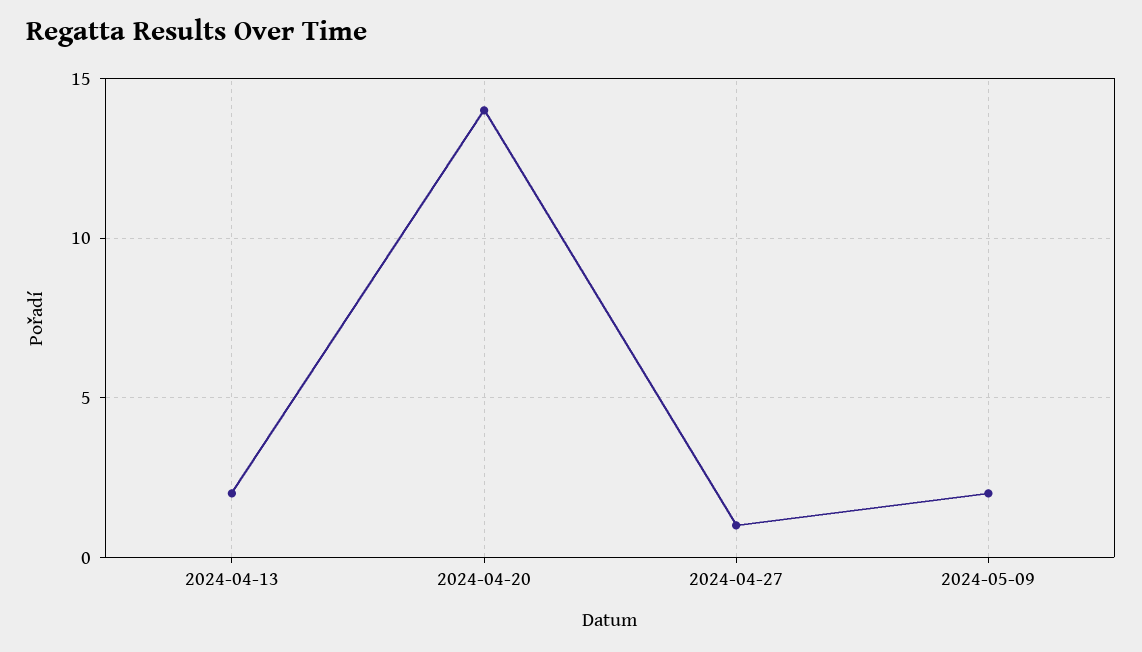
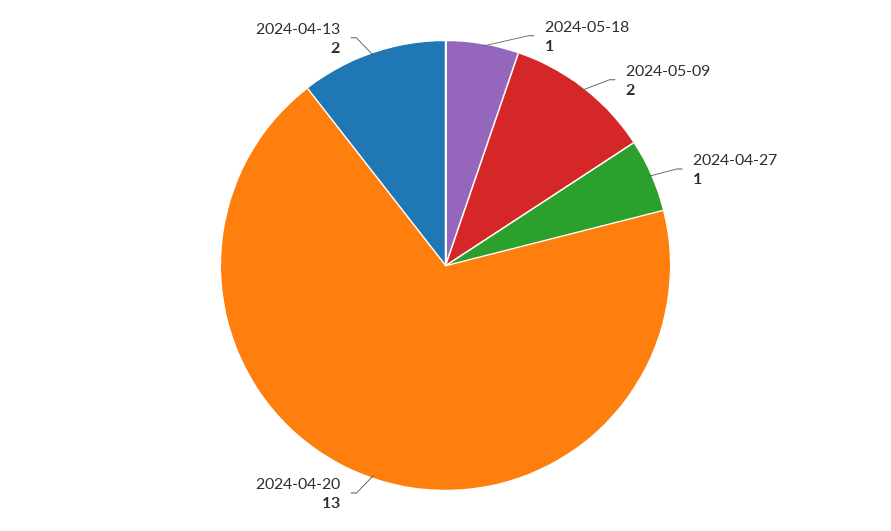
2024-04-20: 14 -> 13
2024-05-18: none -> 1

